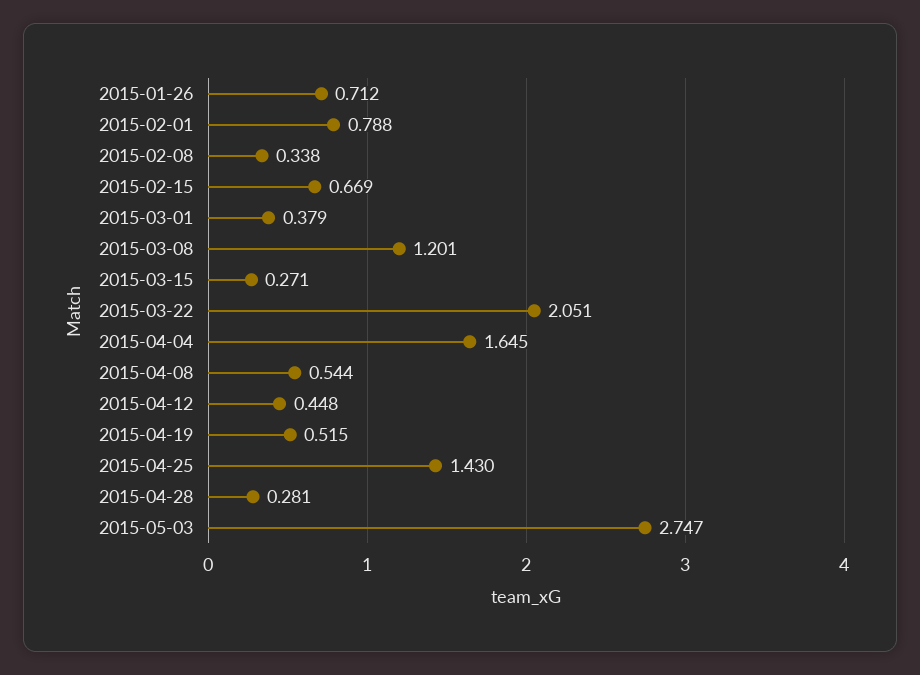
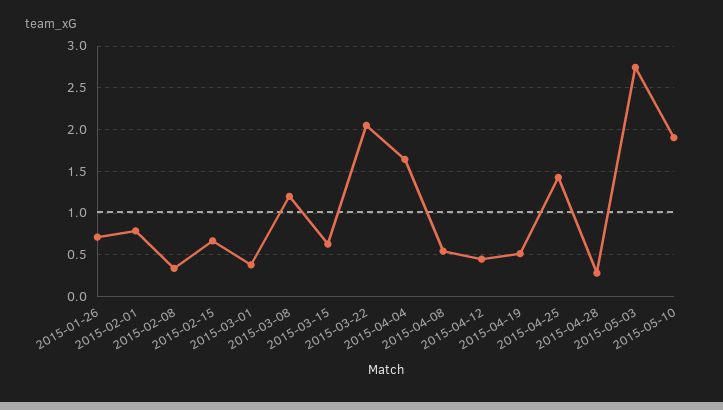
2015-03-15: 0.271 -> 0.6
2015-05-10: none -> 1.9

